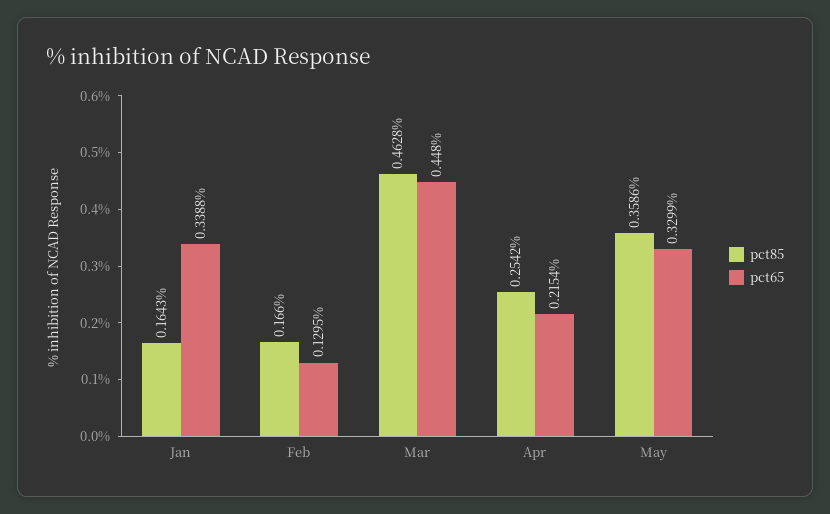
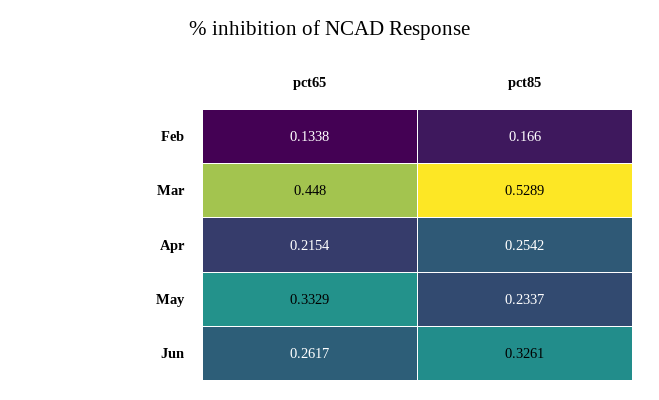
pct85, Jan: 0.1643 -> none
pct65, Jan: 0.3388 -> none
pct65, Feb: 0.1295 -> 0.1338
pct85, Mar: 0.4628 -> 0.5289
pct85, May: 0.3586 -> 0.2337
pct65, May: 0.3299 -> 0.3329
pct65, Jun: none -> 0.2617
pct85, Jun: none -> 0.3261

